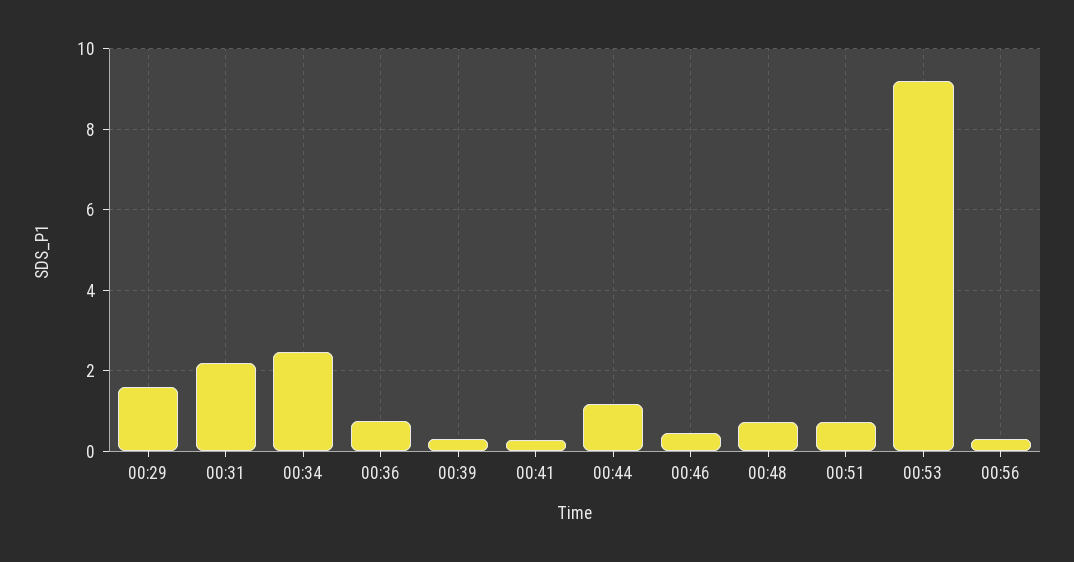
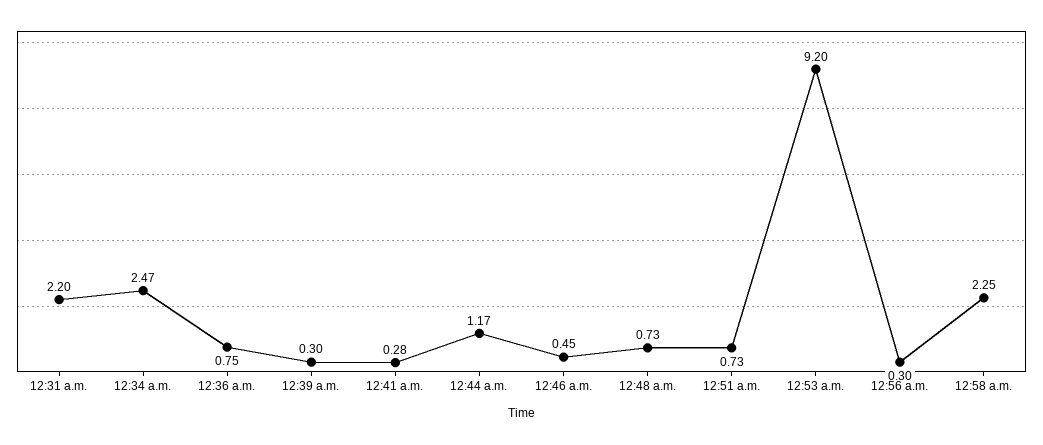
00:29: 1.6 -> none
12:58 a.m.: none -> 2.25

